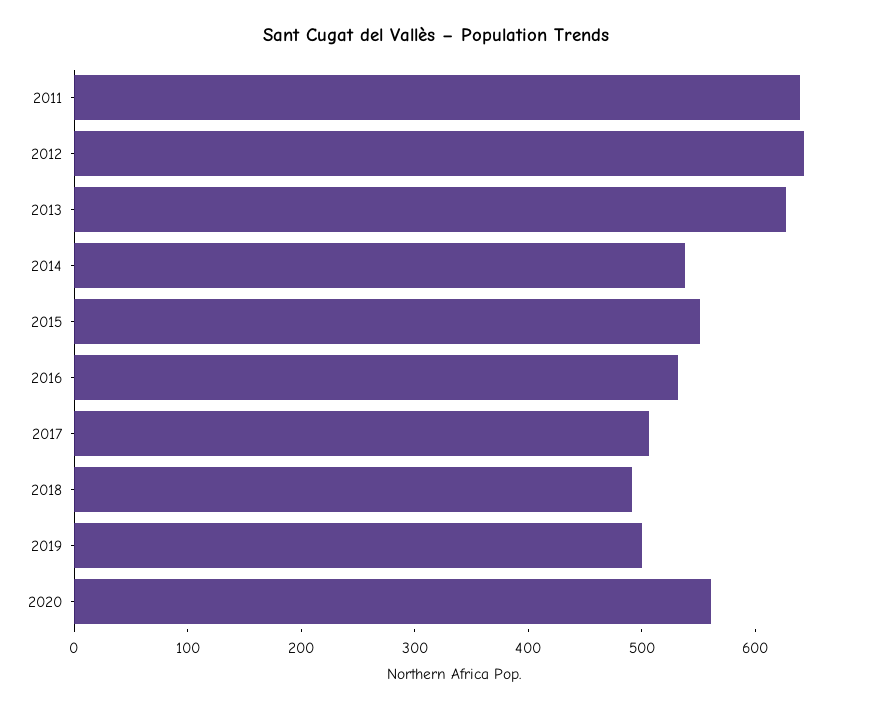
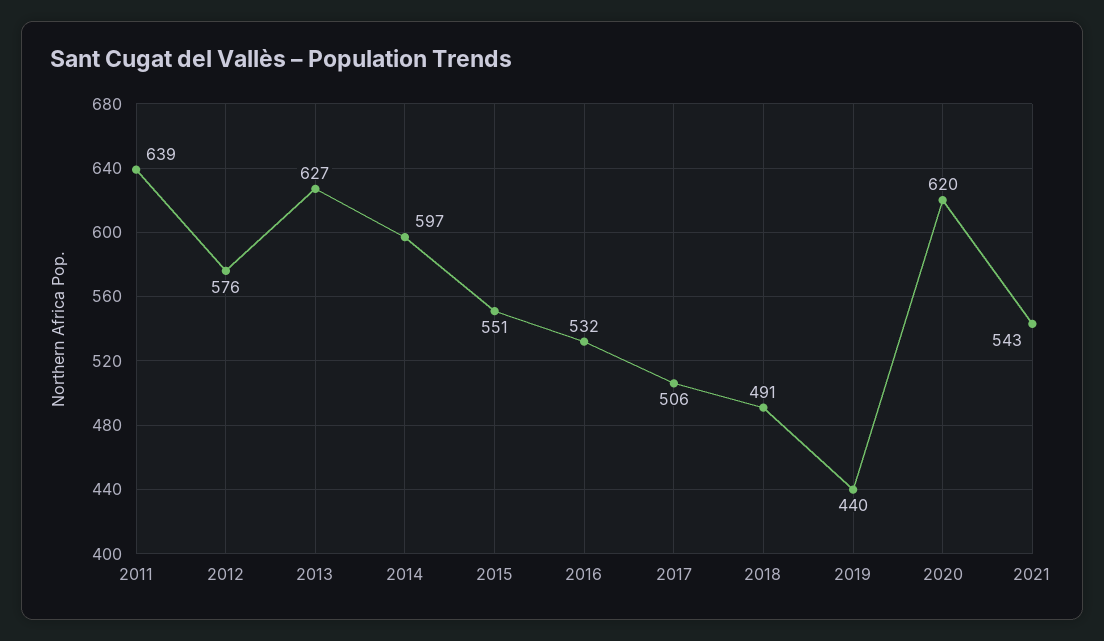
2012: 640 -> 576
2014: 540 -> 597
2019: 500 -> 440
2020: 560 -> 620
2021: none -> 543

